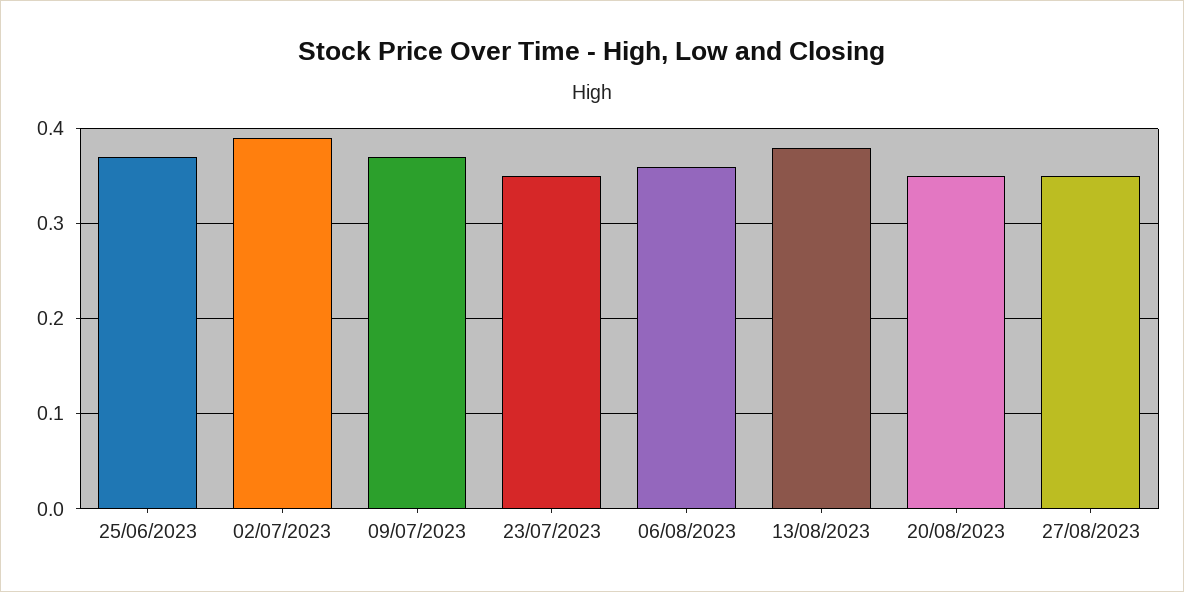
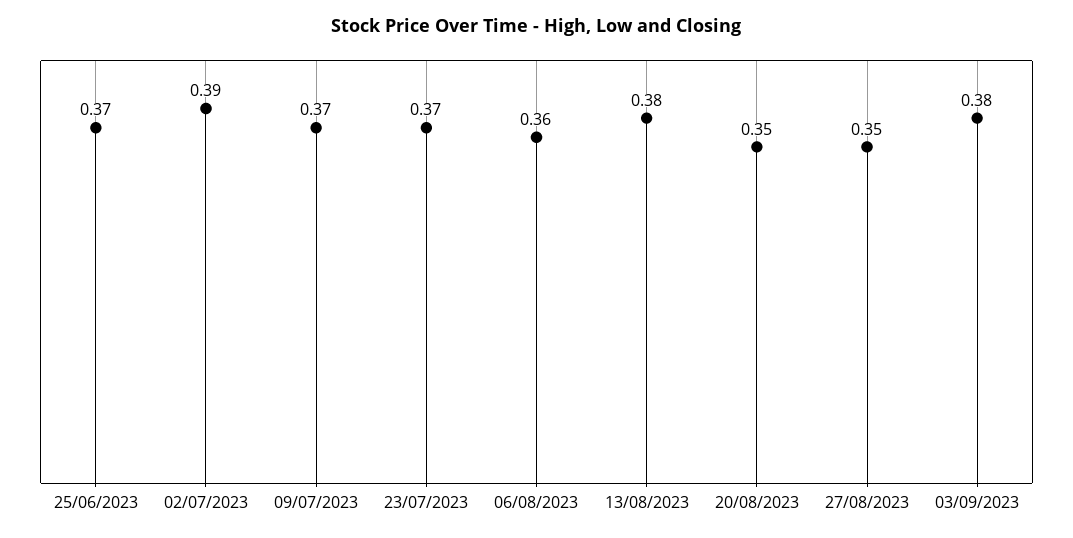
23/07/2023: 0.35 -> 0.37
03/09/2023: none -> 0.38

